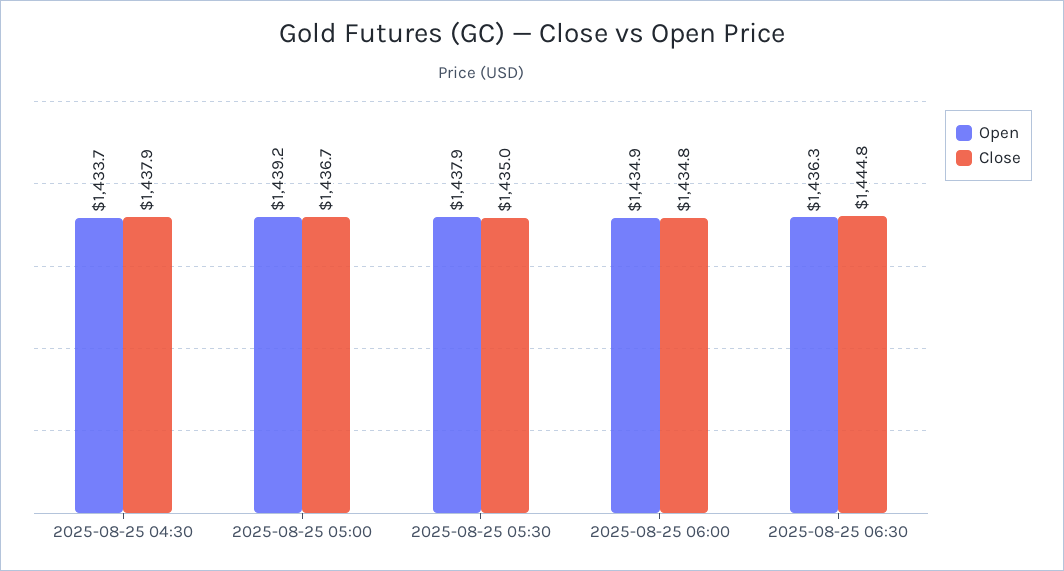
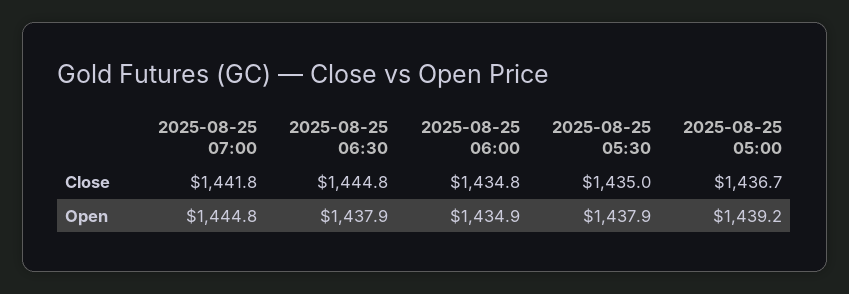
Open, 2025-08-25 04:30: 1433.7 -> none
Close, 2025-08-25 04:30: 1437.9 -> none
Open, 2025-08-25 06:30: 1436.3 -> 1437.9
Close, 2025-08-25 07:00: none -> 1441.8
Open, 2025-08-25 07:00: none -> 1444.8

